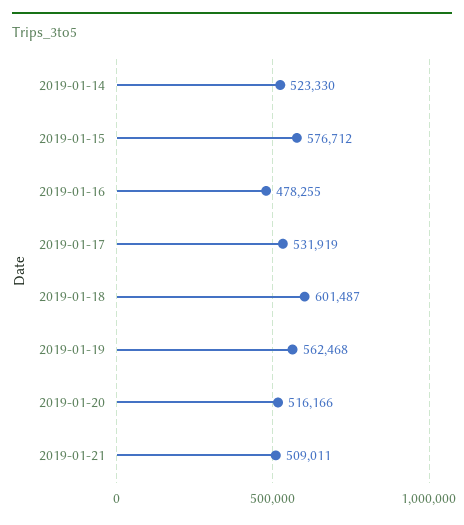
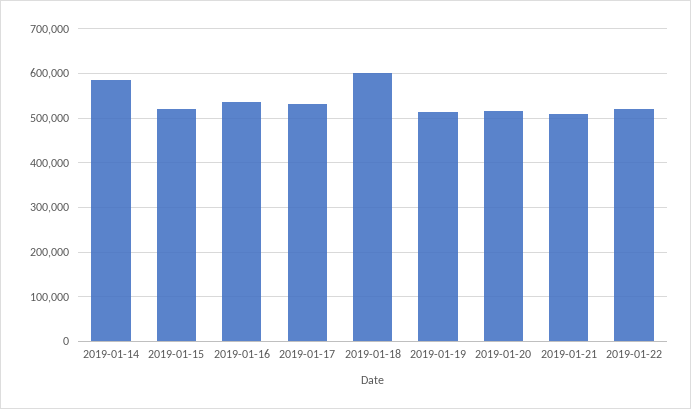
2019-01-14: 523330 -> 580000
2019-01-15: 576712 -> 520000
2019-01-16: 478255 -> 540000
2019-01-19: 562468 -> 520000
2019-01-22: none -> 520000

